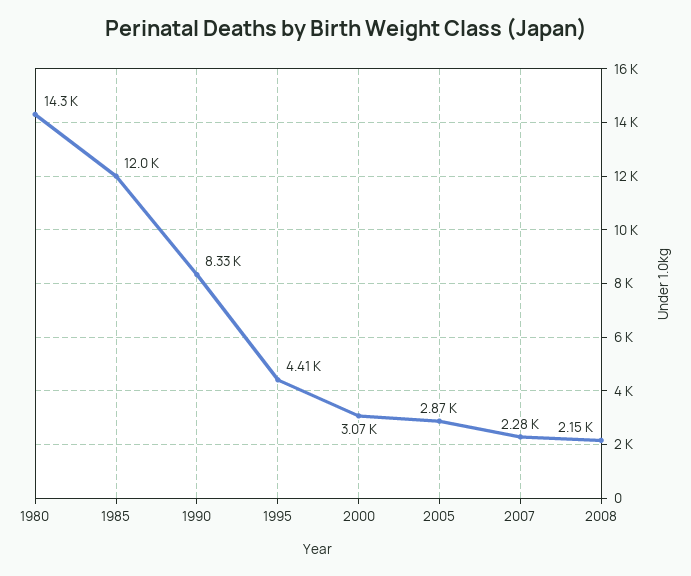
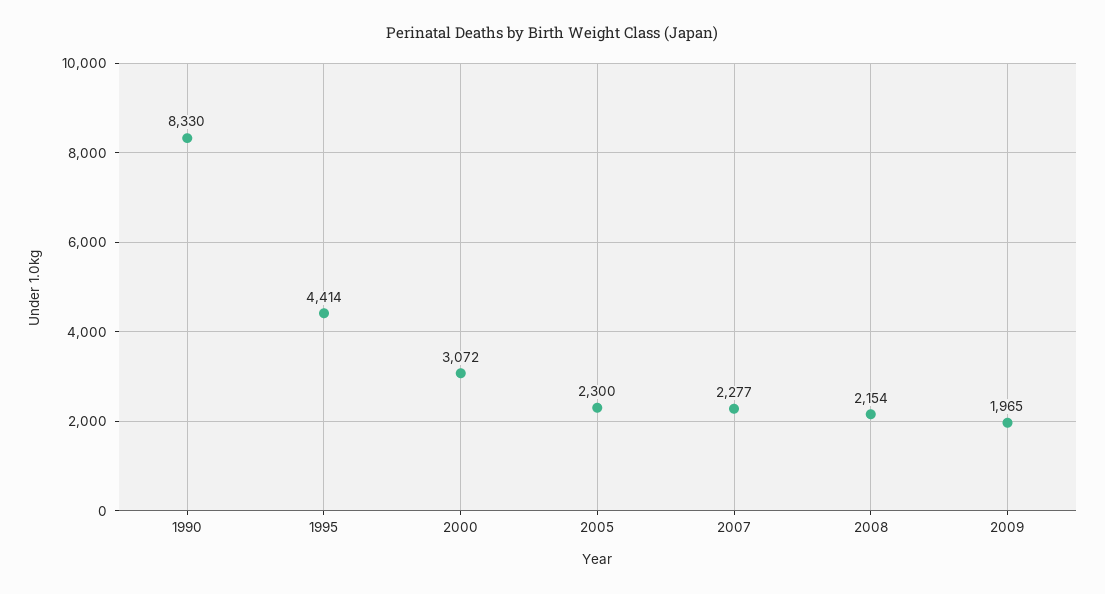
1980: 14300 -> none
1985: 12000 -> none
2005: 2870 -> 2300
2009: none -> 1965

